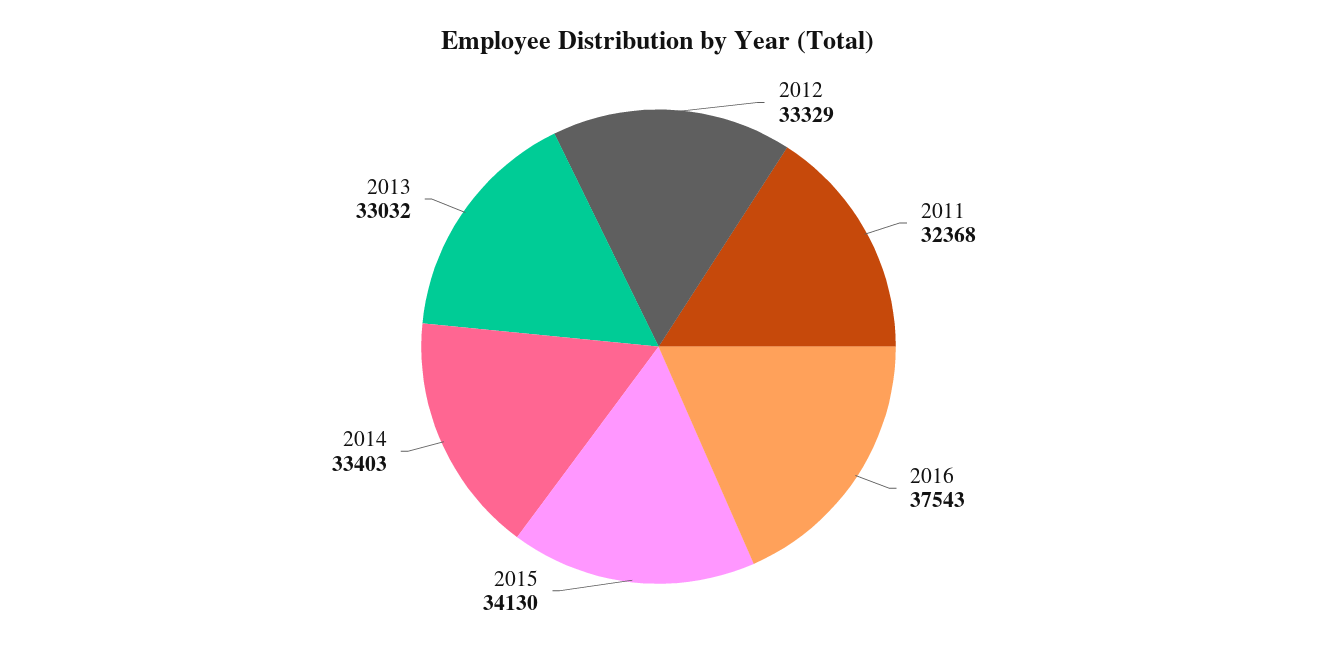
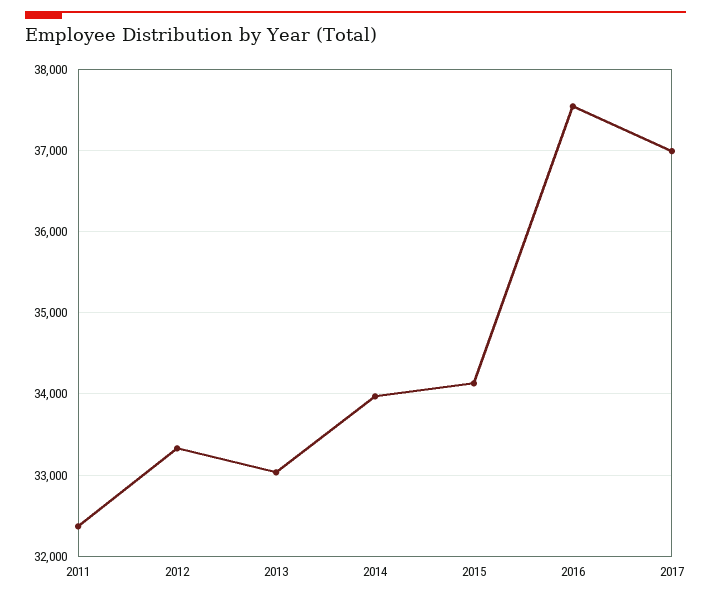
2014: 33403 -> 34000
2017: none -> 37000

